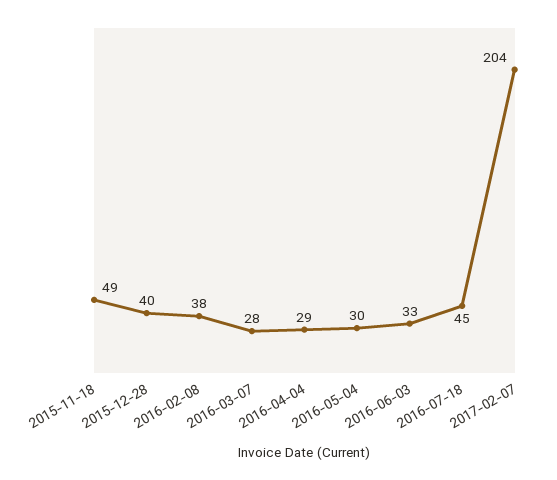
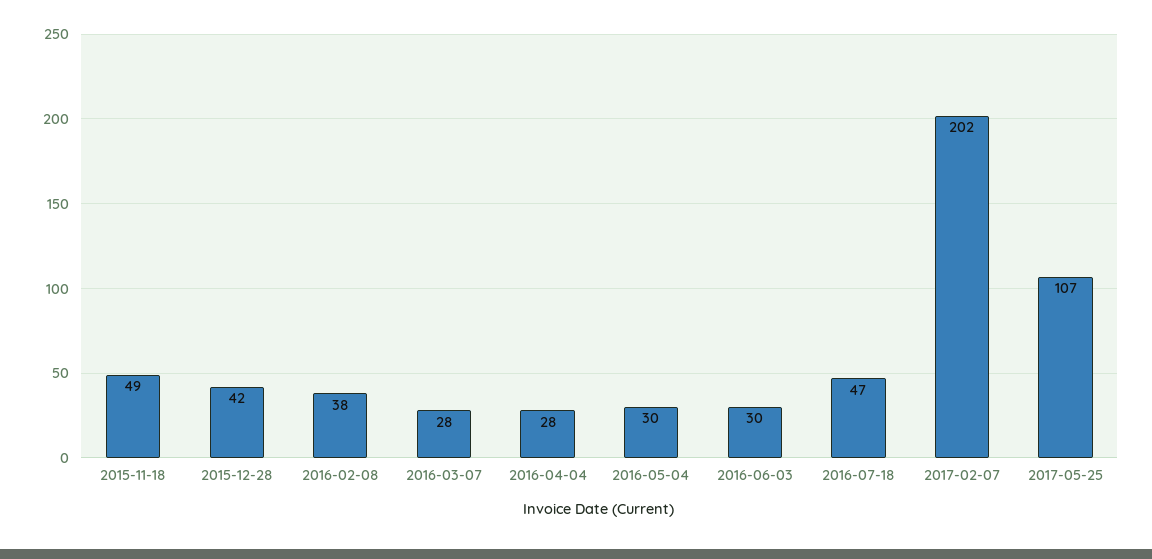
2015-12-28: 40 -> 42
2016-04-04: 29 -> 28
2016-06-03: 33 -> 30
2016-07-18: 45 -> 47
2017-02-07: 204 -> 202
2017-05-25: none -> 107

